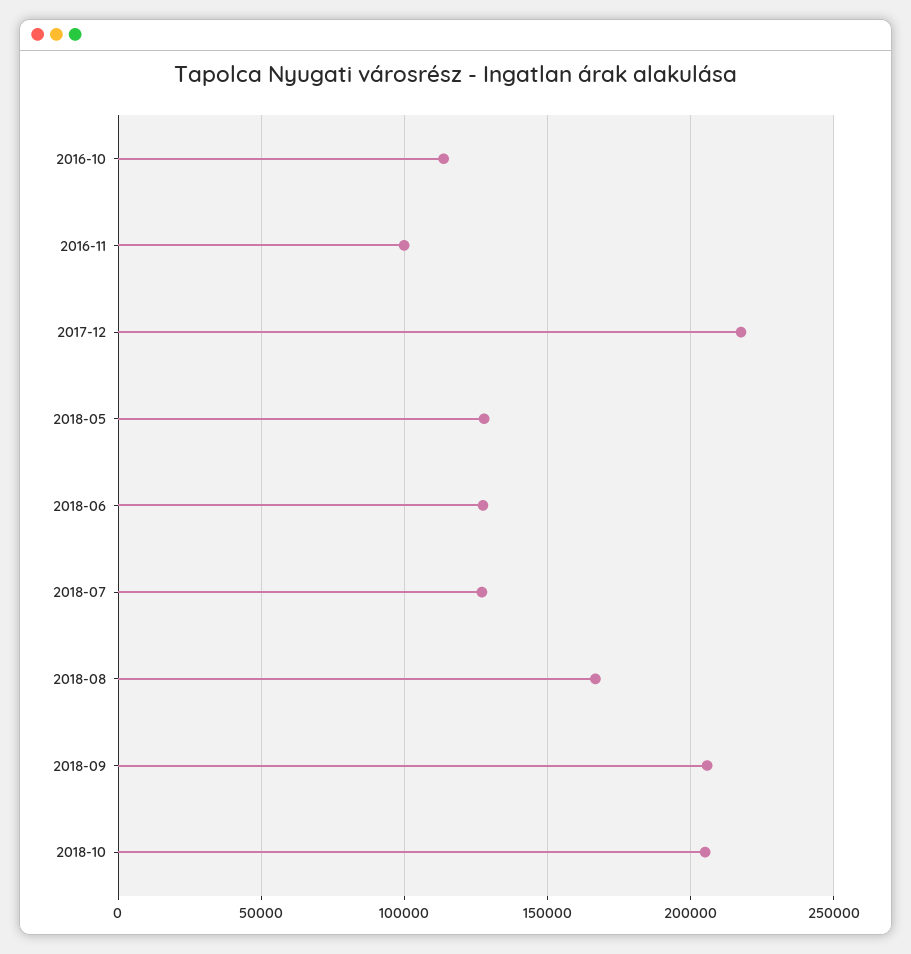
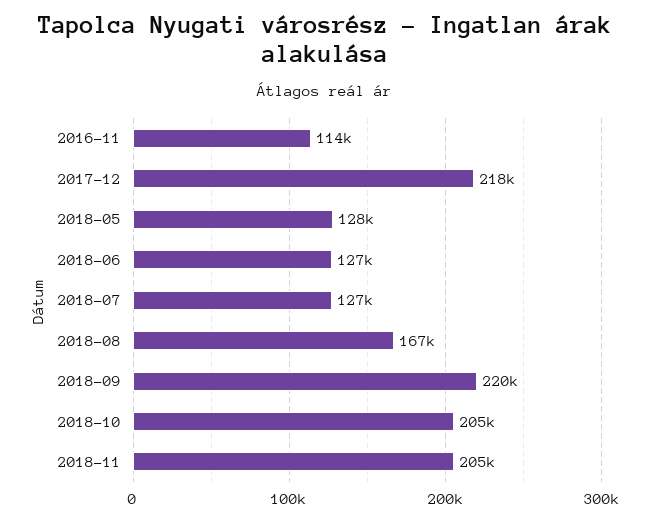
2016-10: 115000 -> none
2016-11: 100000 -> 114000
2018-09: 205000 -> 220000
2018-11: none -> 205000

